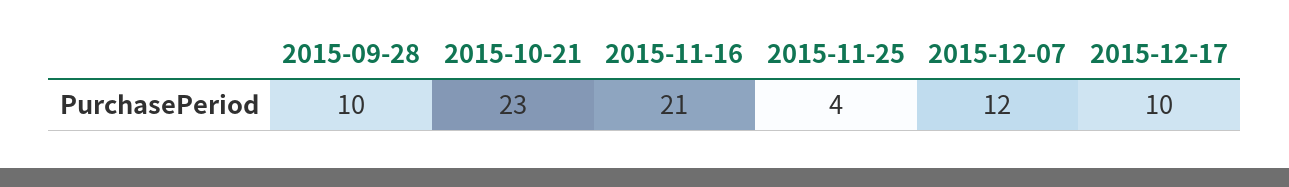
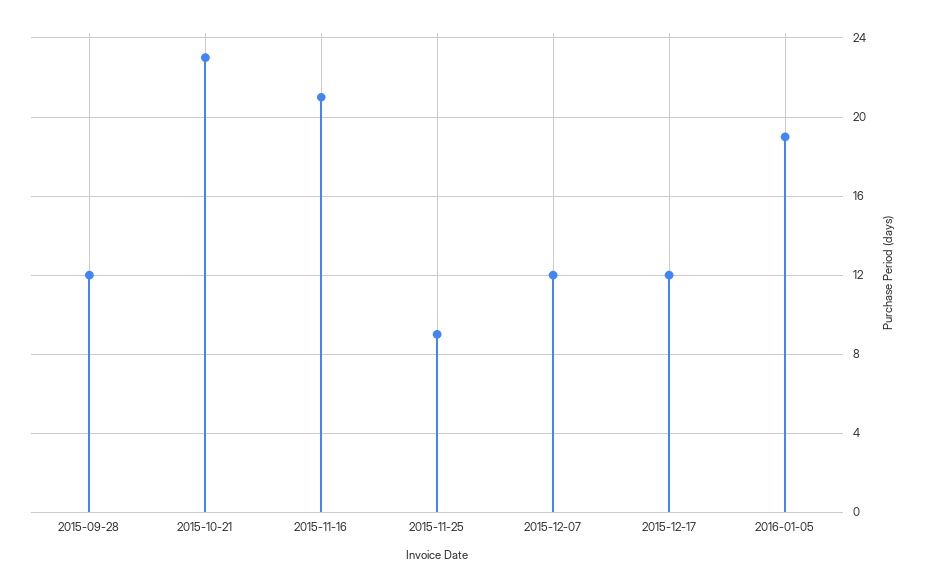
2015-09-28: 10 -> 12
2015-11-25: 4 -> 9
2015-12-17: 10 -> 12
2016-01-05: none -> 19

